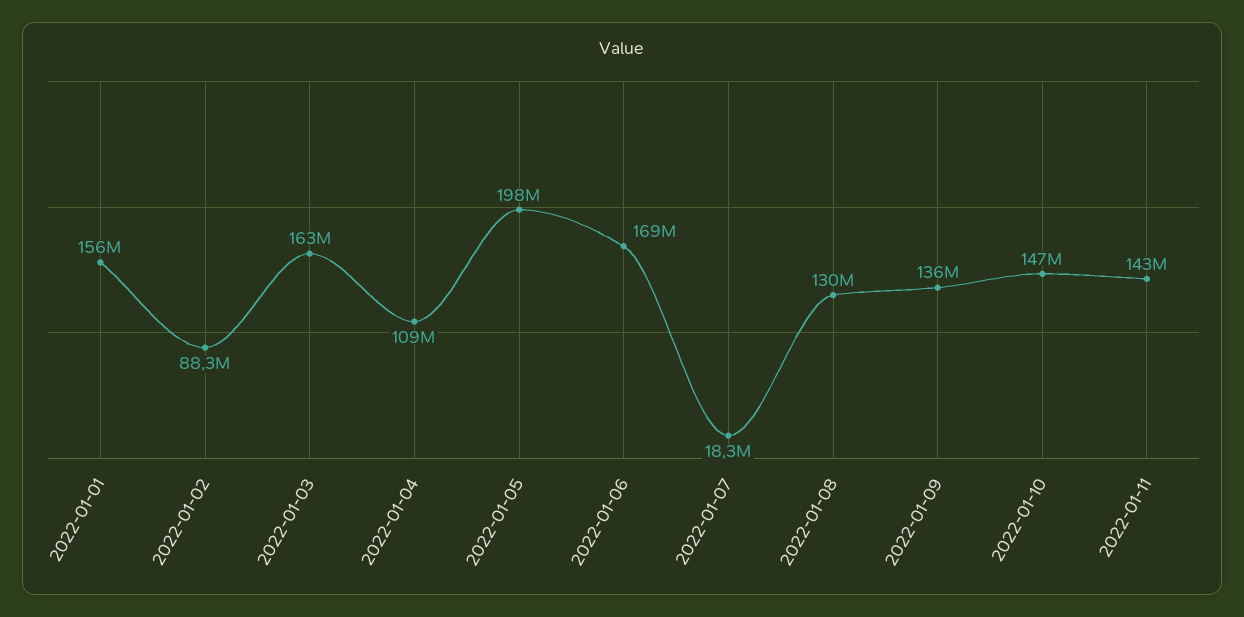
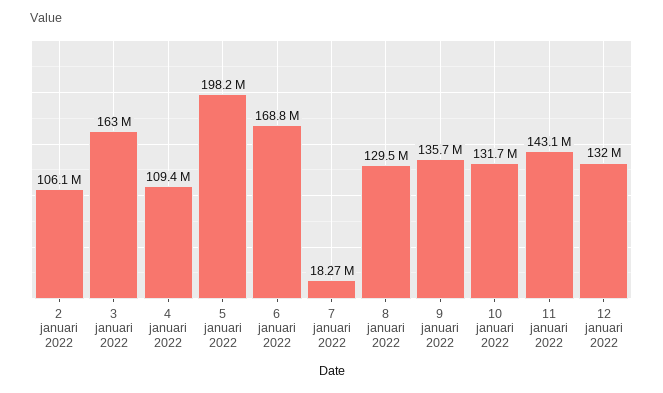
2022-01-01: 156000000 -> none
2022-01-02: 88300000 -> 106100000
2022-01-10: 147000000 -> 131700000
12 januari 2022: none -> 132000000

